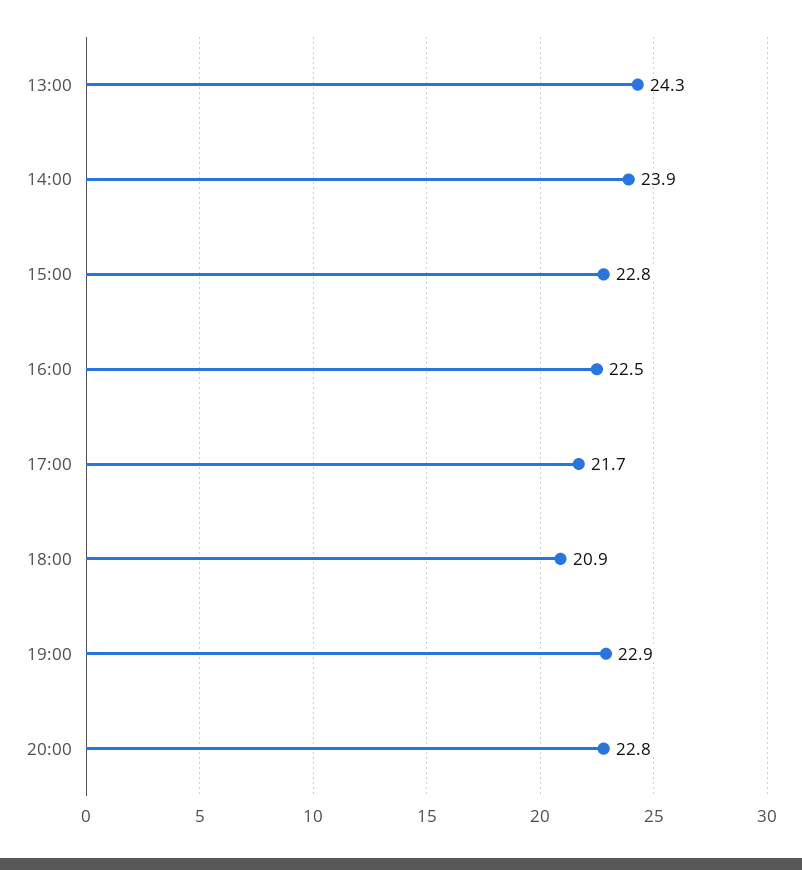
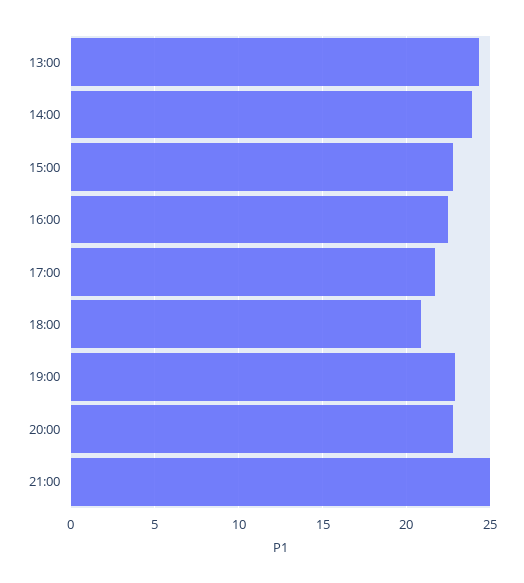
21:00: none -> 25

